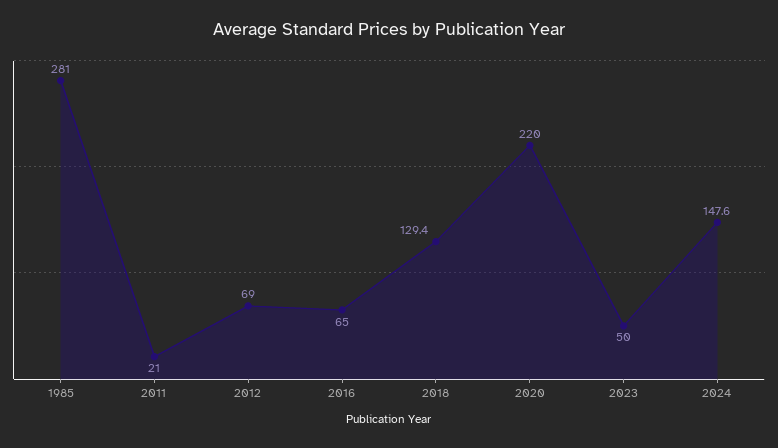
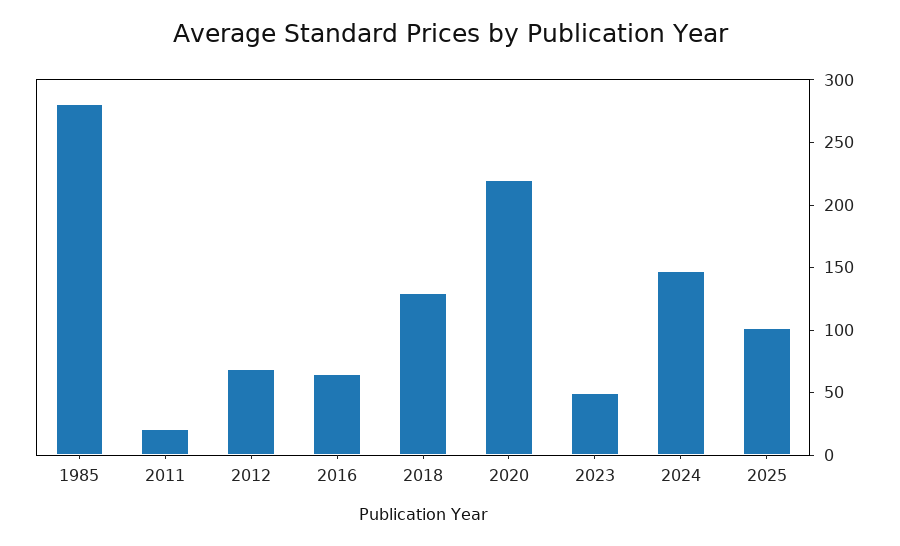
2025: none -> 100

